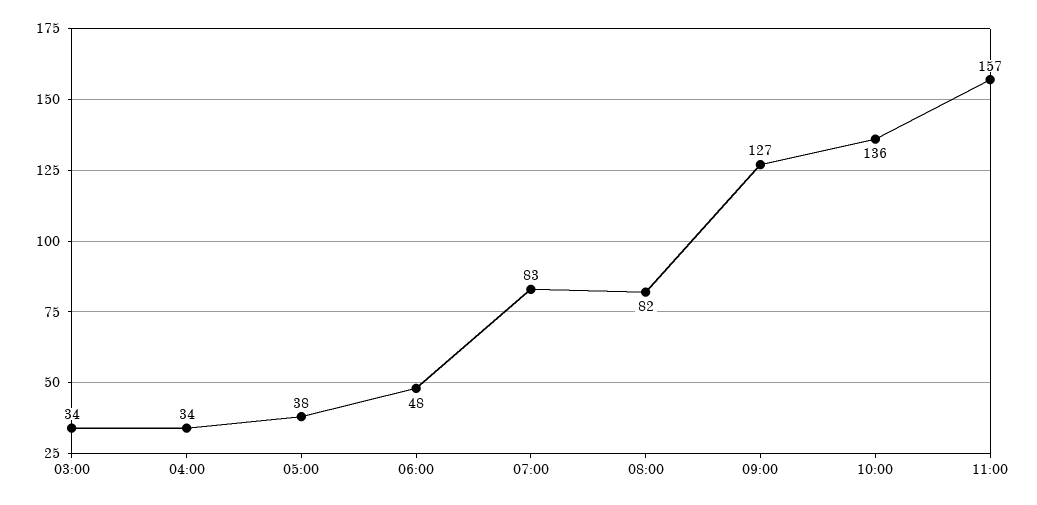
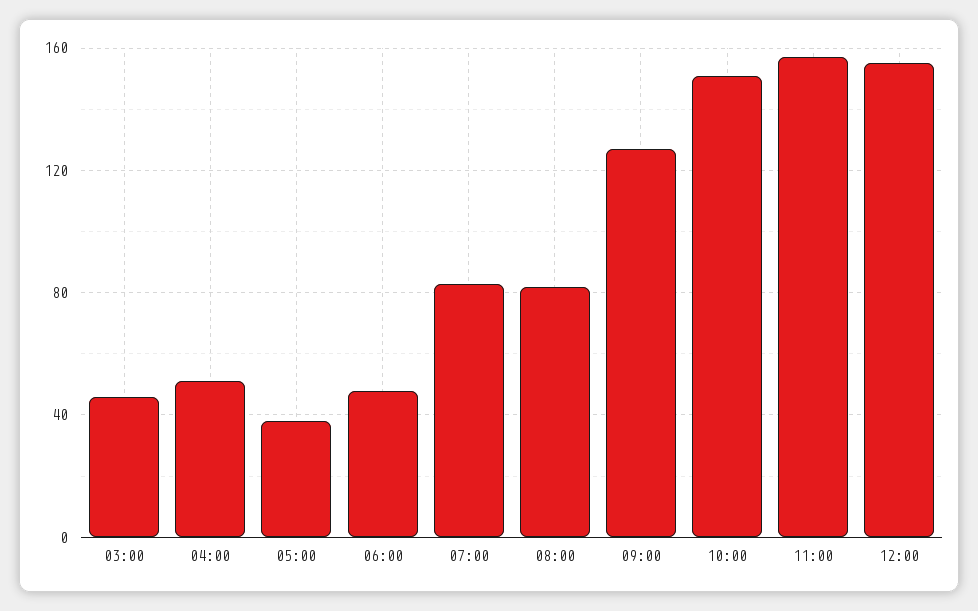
03:00: 34 -> 45
04:00: 34 -> 50
10:00: 136 -> 150
12:00: none -> 155

